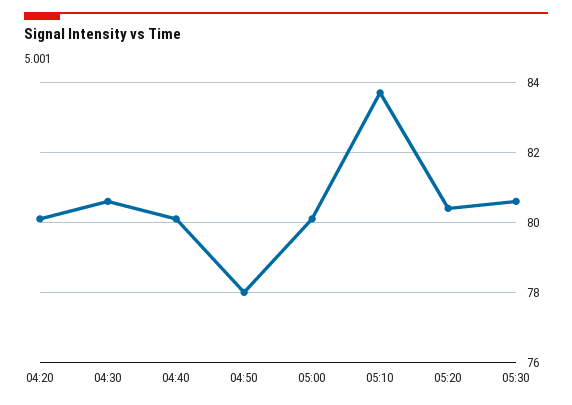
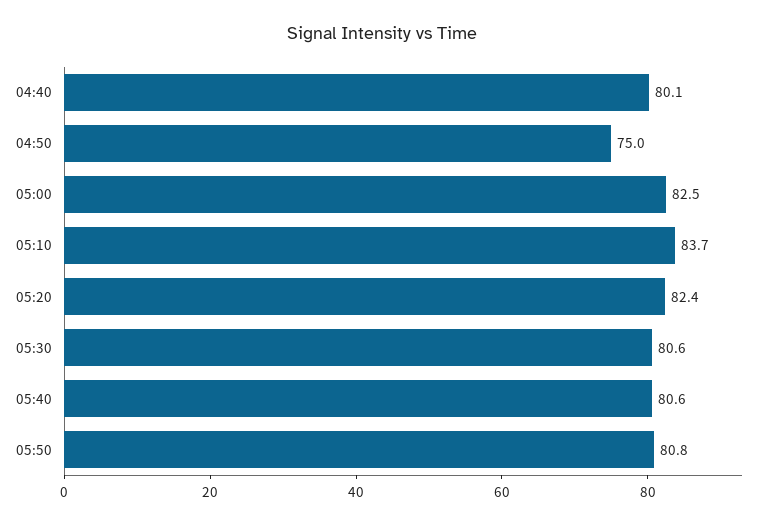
04:20: 80 -> none
04:30: 80.5 -> none
04:50: 78 -> 75
05:00: 80 -> 82.5
05:20: 80.5 -> 82.4
05:40: none -> 80.6
05:50: none -> 80.8

